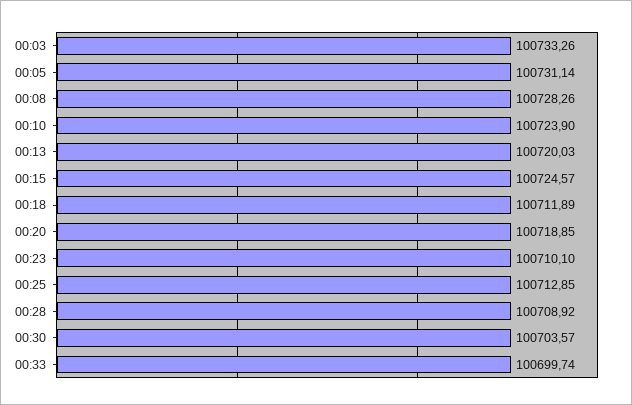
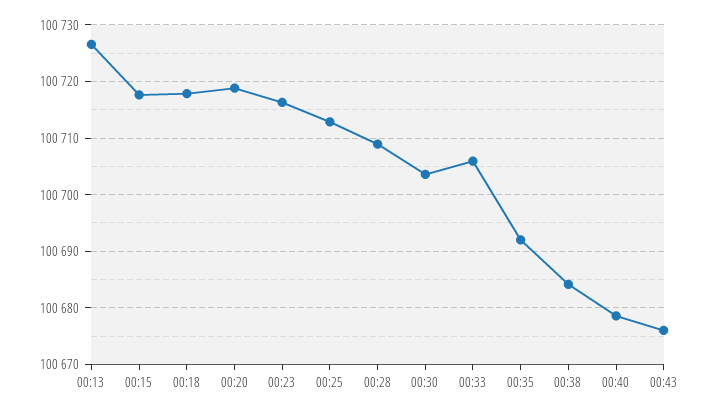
00:03: 100733.26 -> none
00:05: 100731.14 -> none
00:08: 100728.26 -> none
00:10: 100723.9 -> none
00:13: 100720.03 -> 100726
00:15: 100724.57 -> 100718
00:18: 100711.89 -> 100718
00:23: 100710.1 -> 100716
00:33: 100699.74 -> 100706
00:35: none -> 100692
00:38: none -> 100684
00:40: none -> 100678
00:43: none -> 100676

